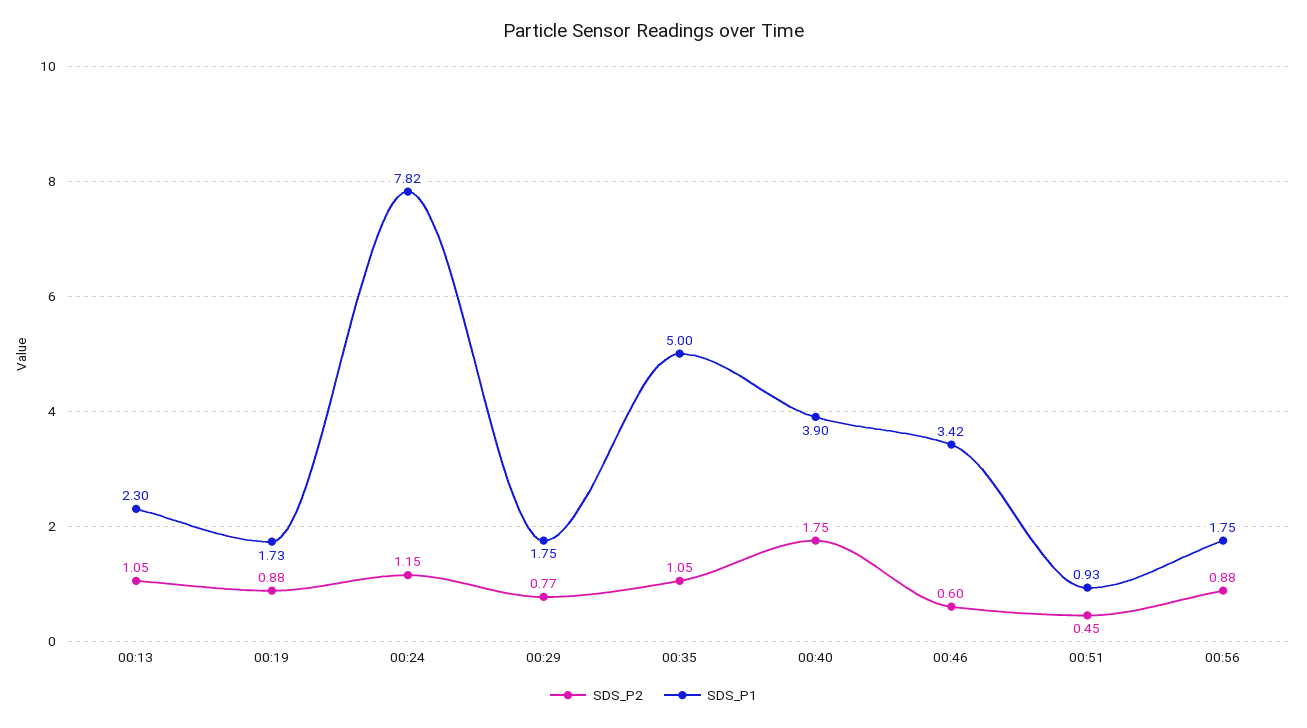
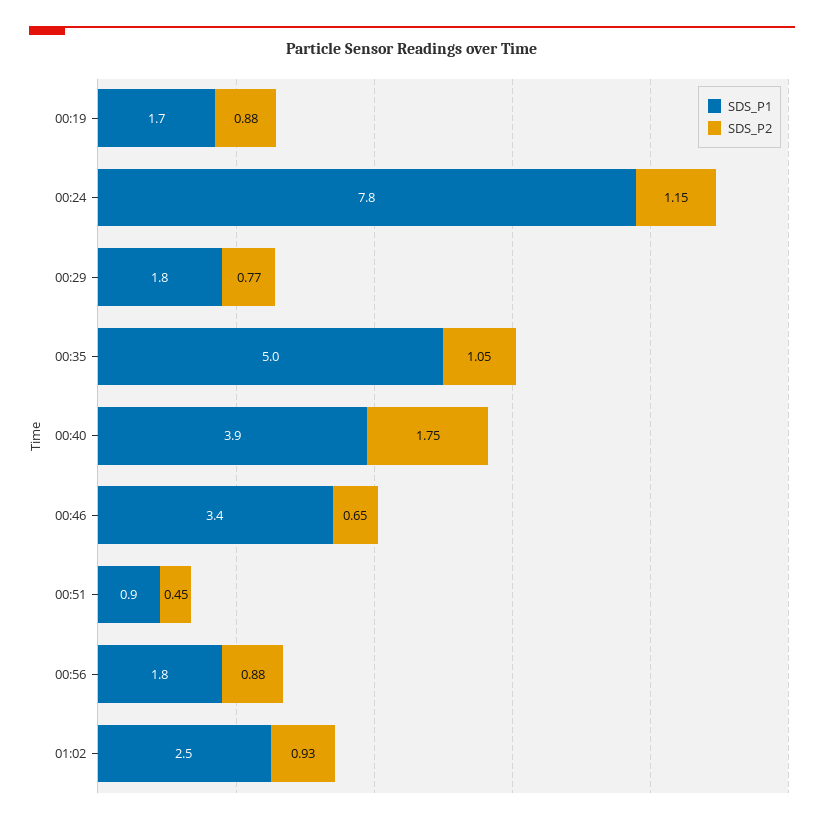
SDS_P2, 00:13: 1.05 -> none
SDS_P1, 00:13: 2.3 -> none
SDS_P2, 00:46: 0.6 -> 0.65
SDS_P1, 01:02: none -> 2.5
SDS_P2, 01:02: none -> 0.93

